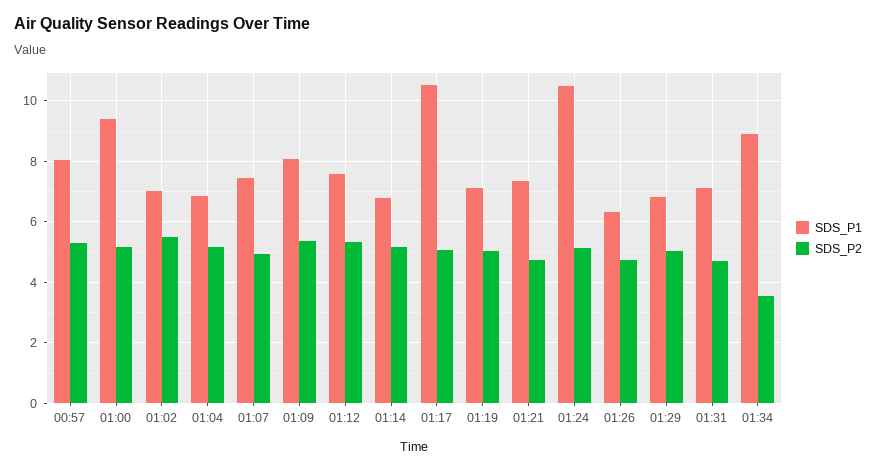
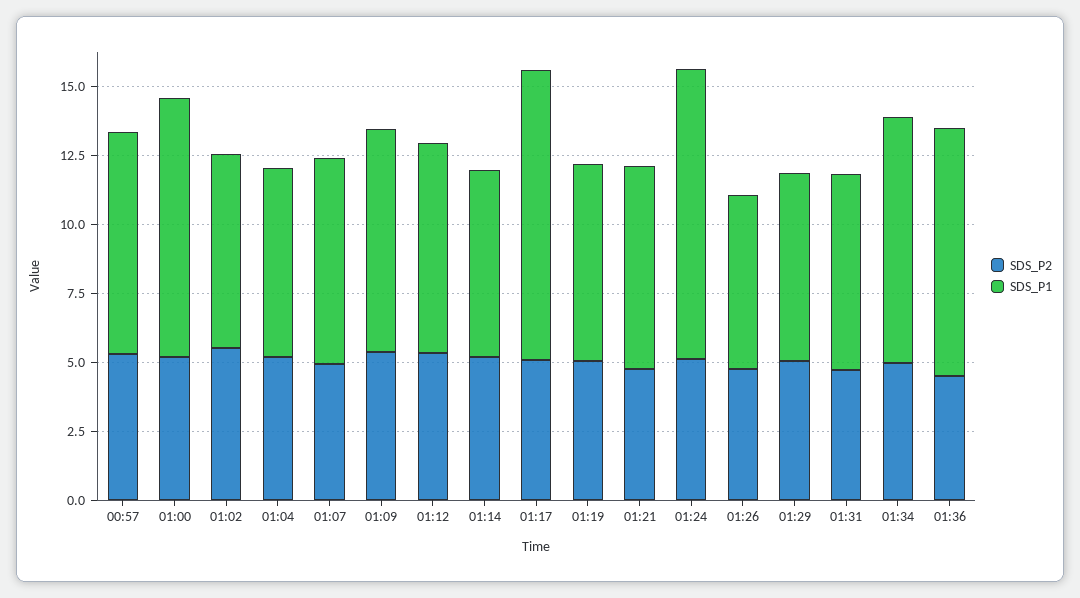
SDS_P2, 01:34: 3.6 -> 5
SDS_P2, 01:36: none -> 4.5
SDS_P1, 01:36: none -> 9

